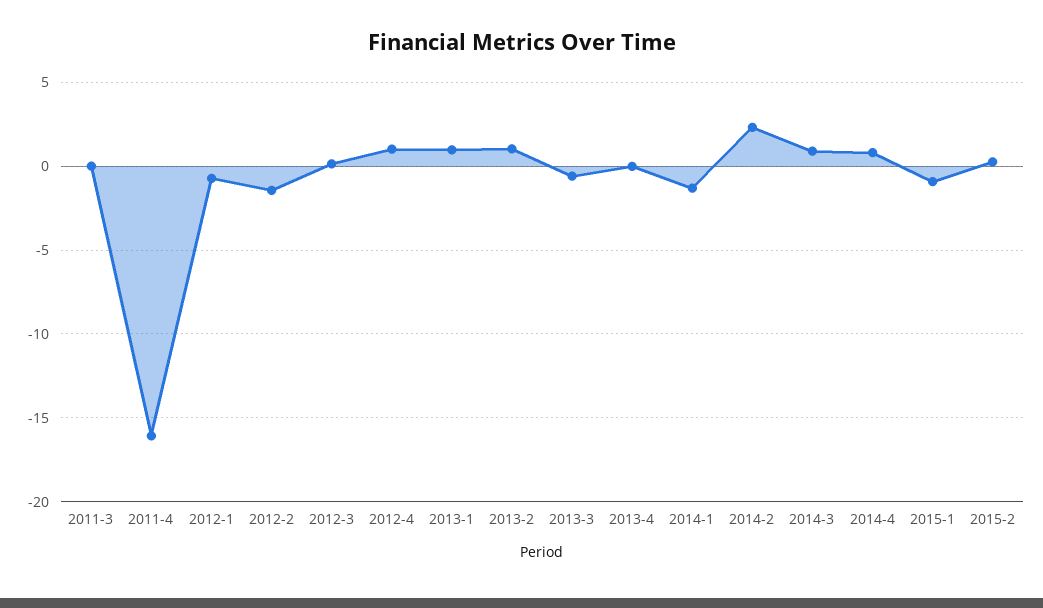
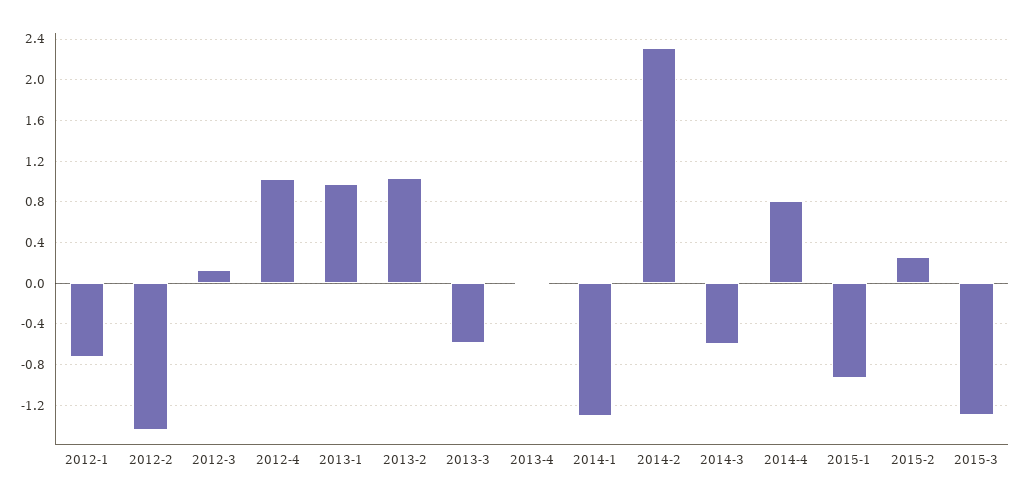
2011-3: 0 -> none
2011-4: -16 -> none
2014-3: 1 -> -0.6
2015-3: none -> -1.3

